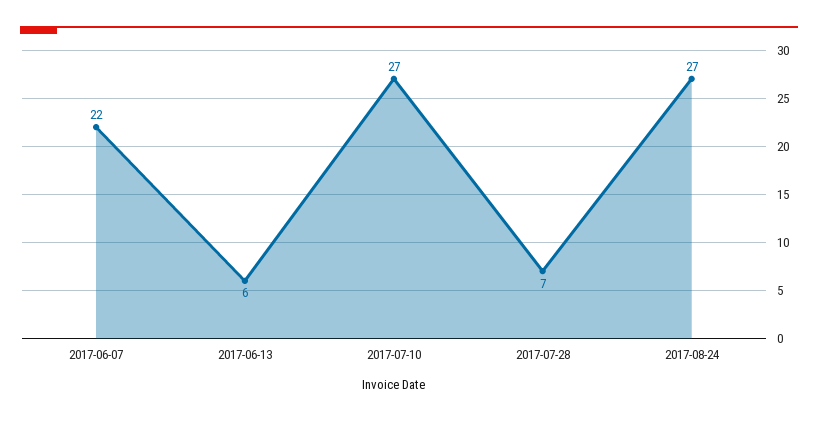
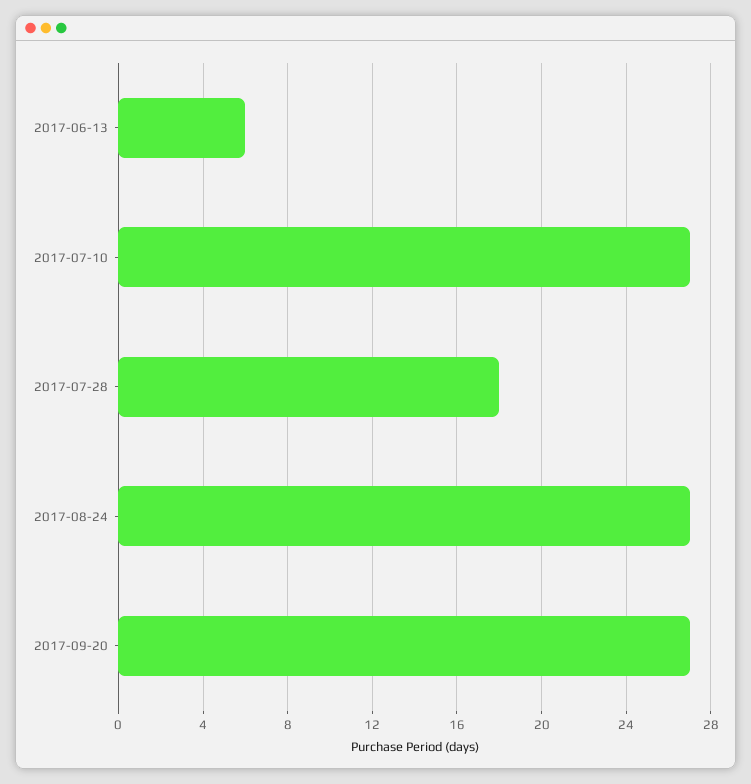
2017-06-07: 22 -> none
2017-07-28: 7 -> 18
2017-09-20: none -> 27

